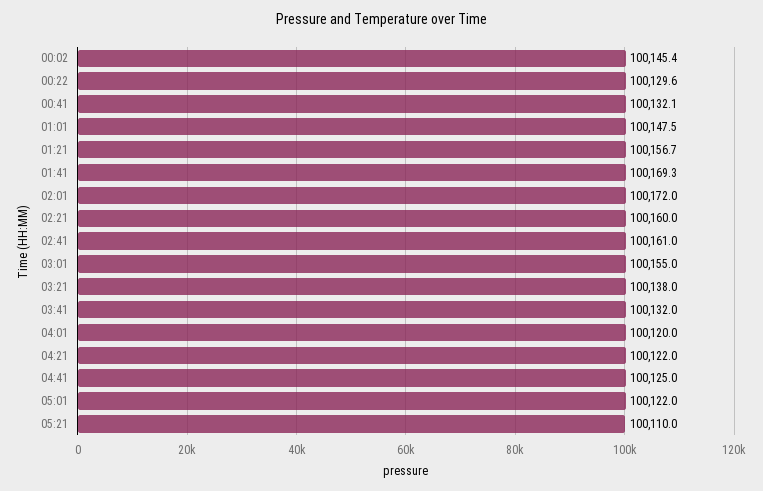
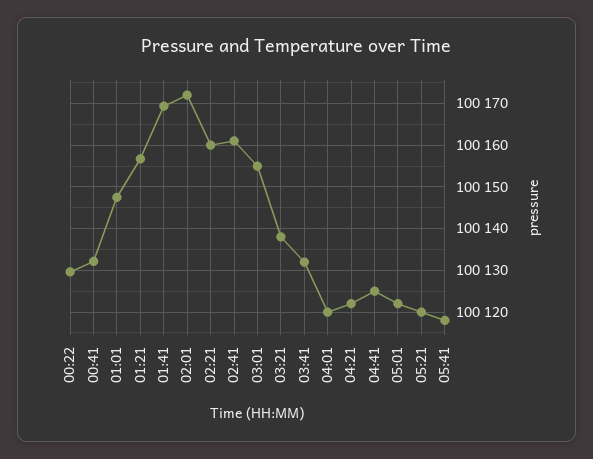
00:02: 100145.4 -> none
05:21: 100110 -> 100120
05:41: none -> 100118

